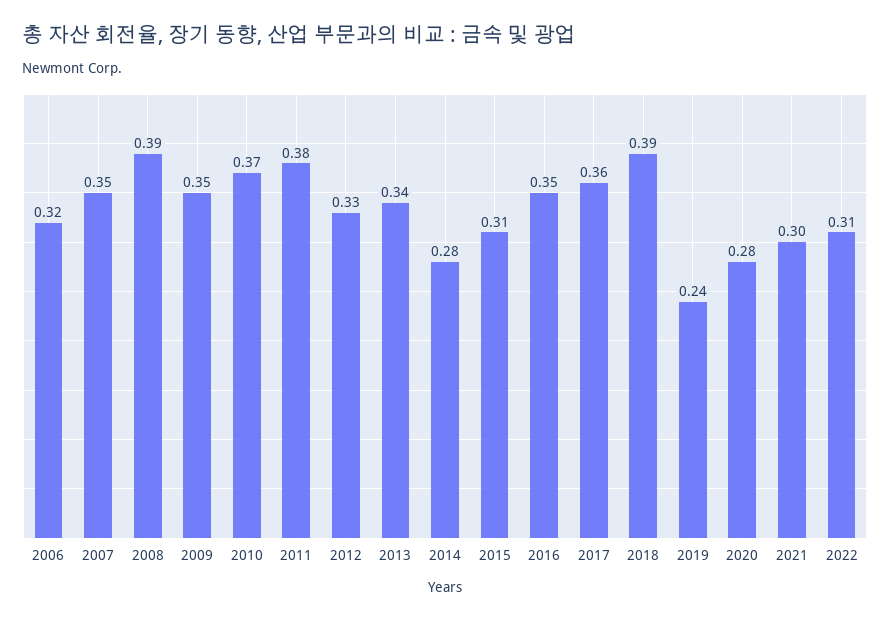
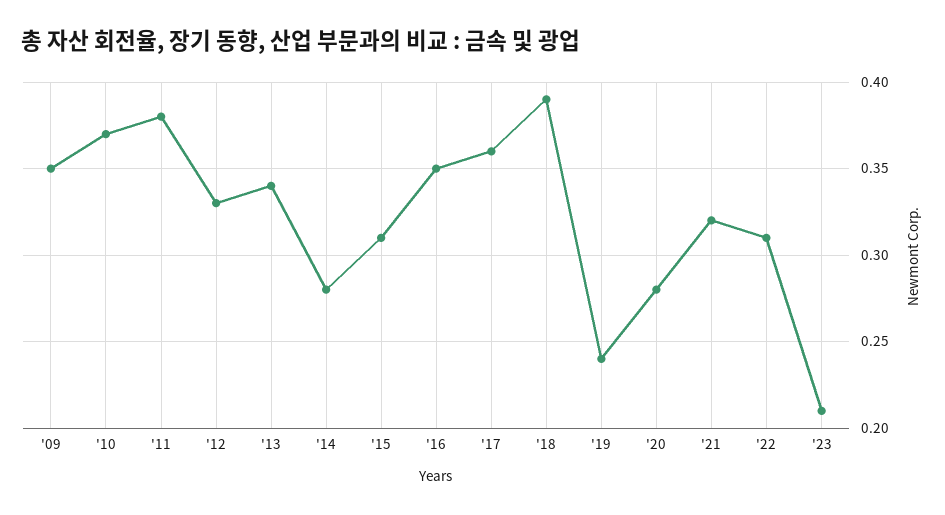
2006: 0.32 -> none
2007: 0.35 -> none
2008: 0.39 -> none
2021: 0.3 -> 0.32
'23: none -> 0.21

